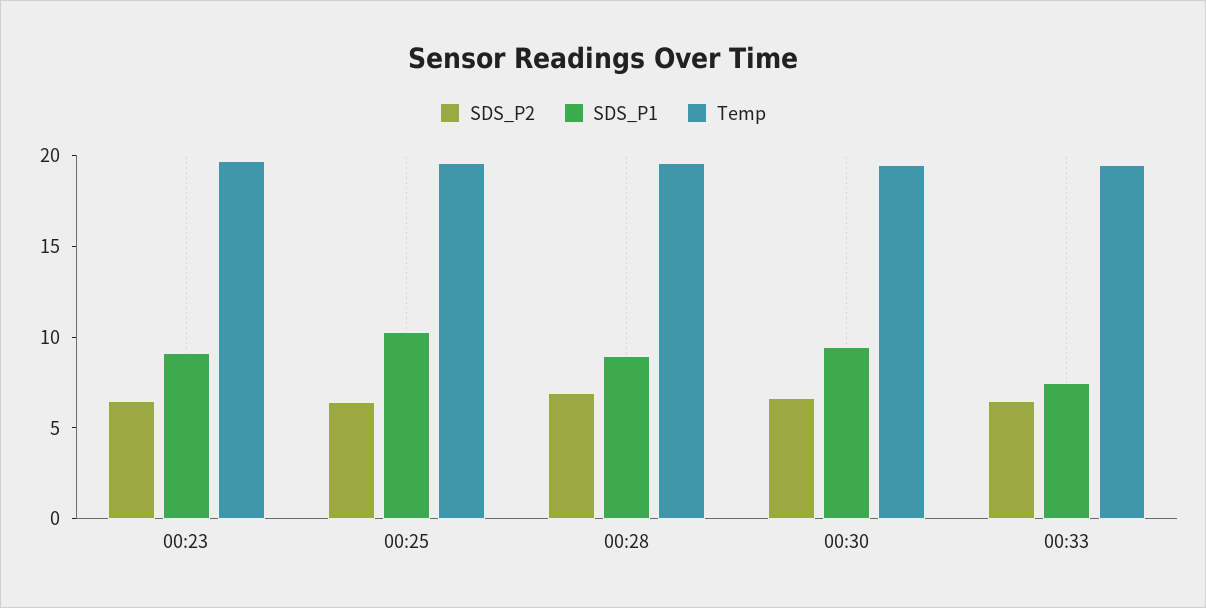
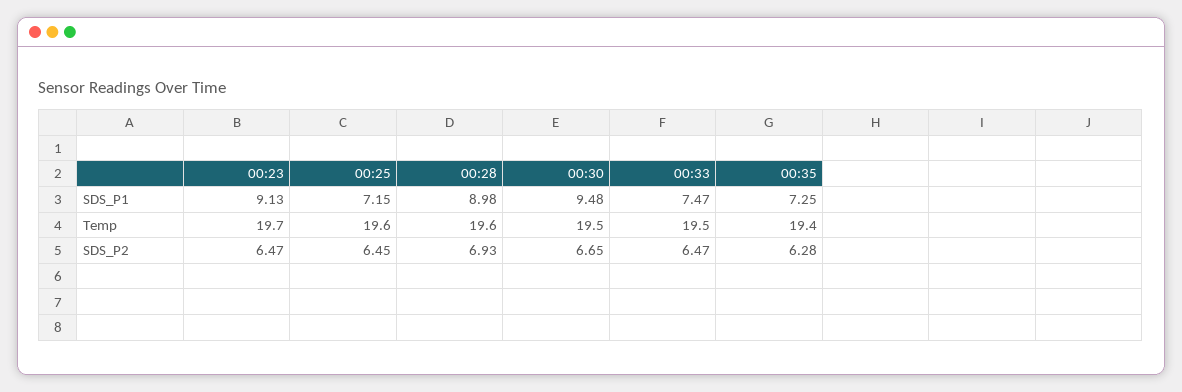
SDS_P1, 00:25: 10 -> 7.15
SDS_P1, 00:35: none -> 7.25
Temp, 00:35: none -> 19.4
SDS_P2, 00:35: none -> 6.28

